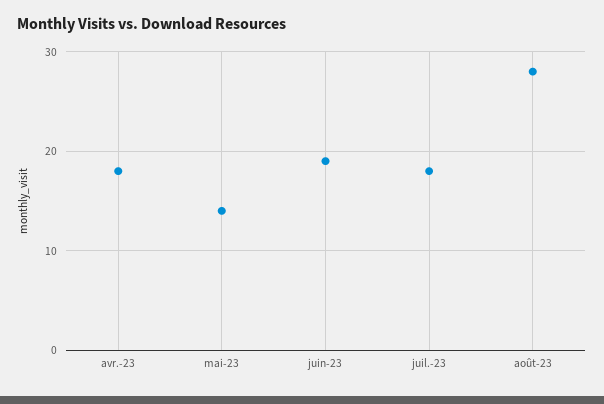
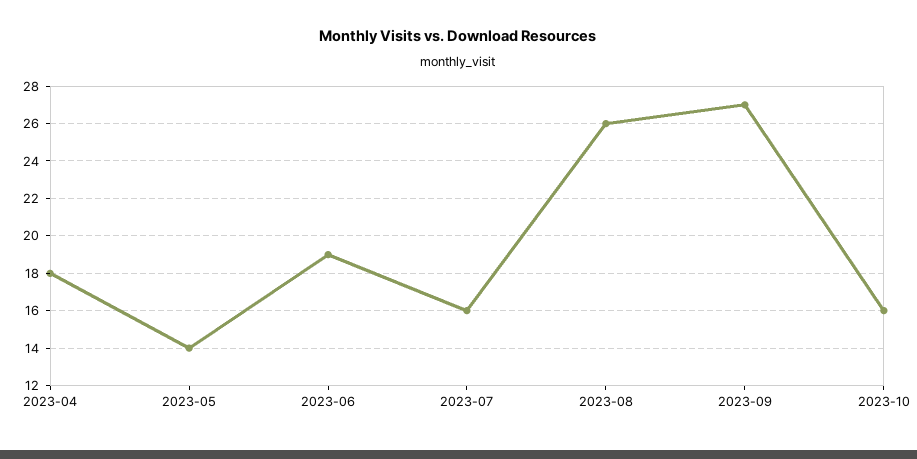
juil.-23: 18 -> 16
août-23: 28 -> 26
2023-09: none -> 27
2023-10: none -> 16

